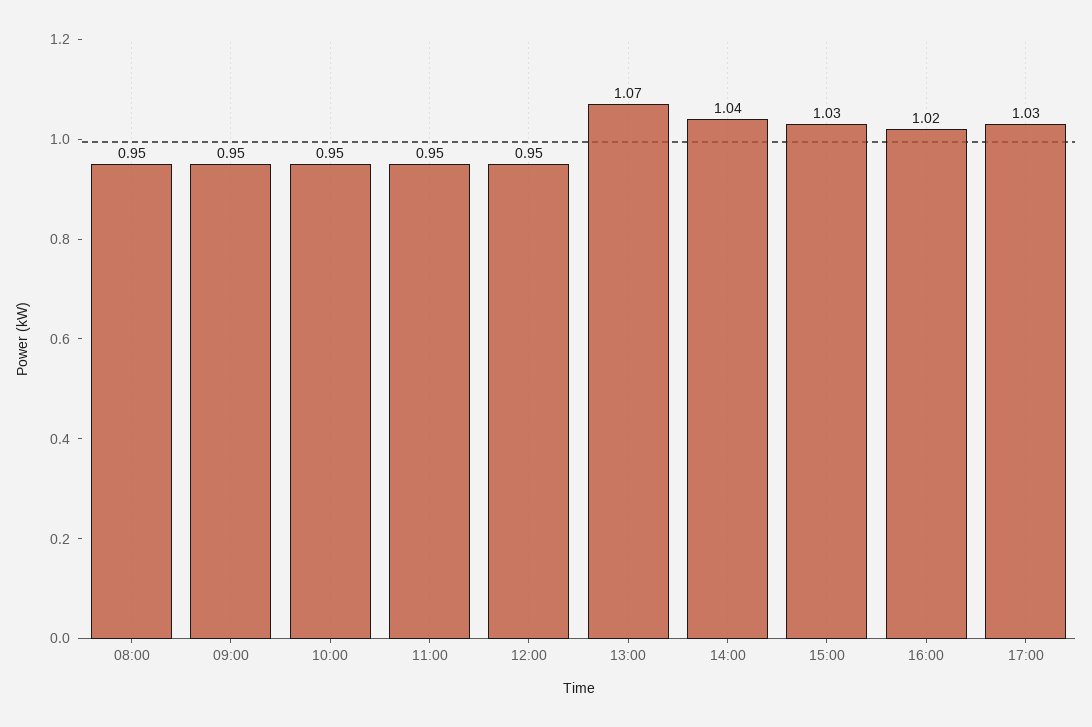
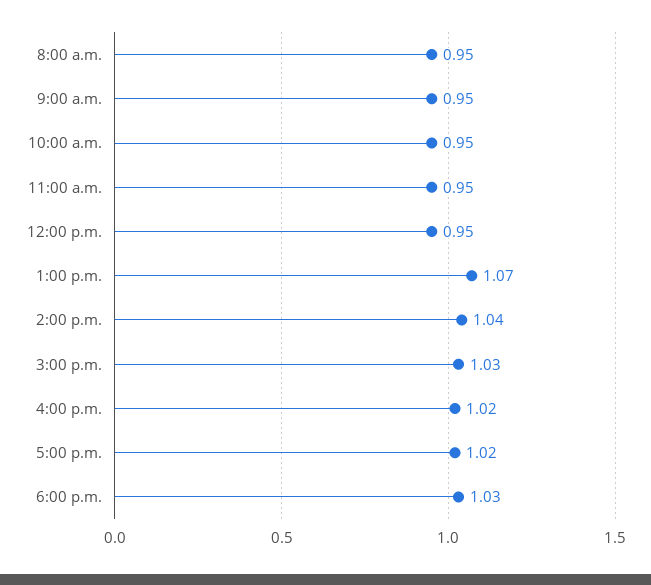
17:00: 1.03 -> 1.02
6:00 p.m.: none -> 1.03

